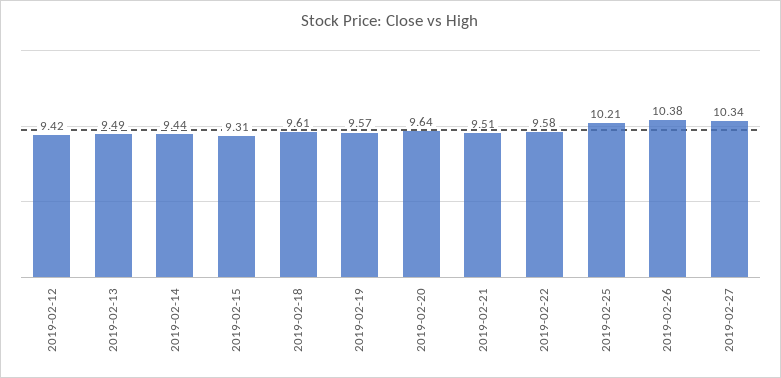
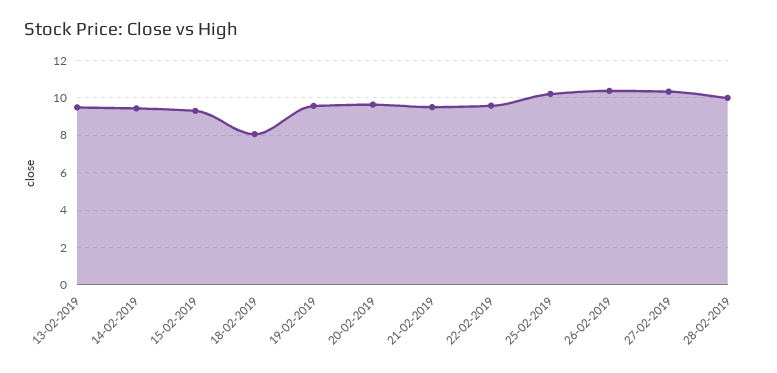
2019-02-12: 9.42 -> none
2019-02-18: 9.61 -> 8
28-02-2019: none -> 10

